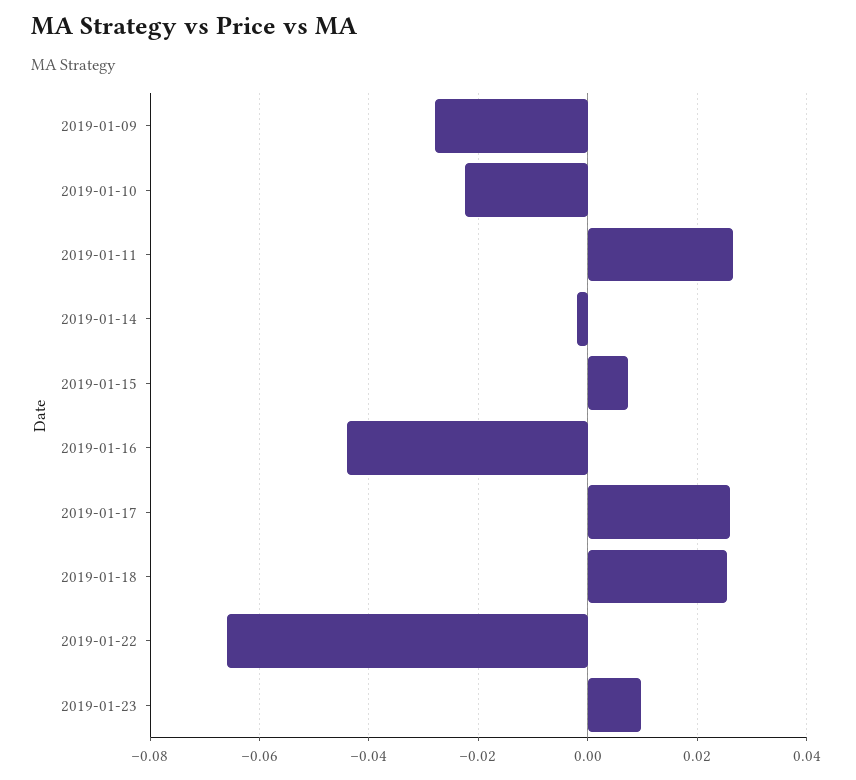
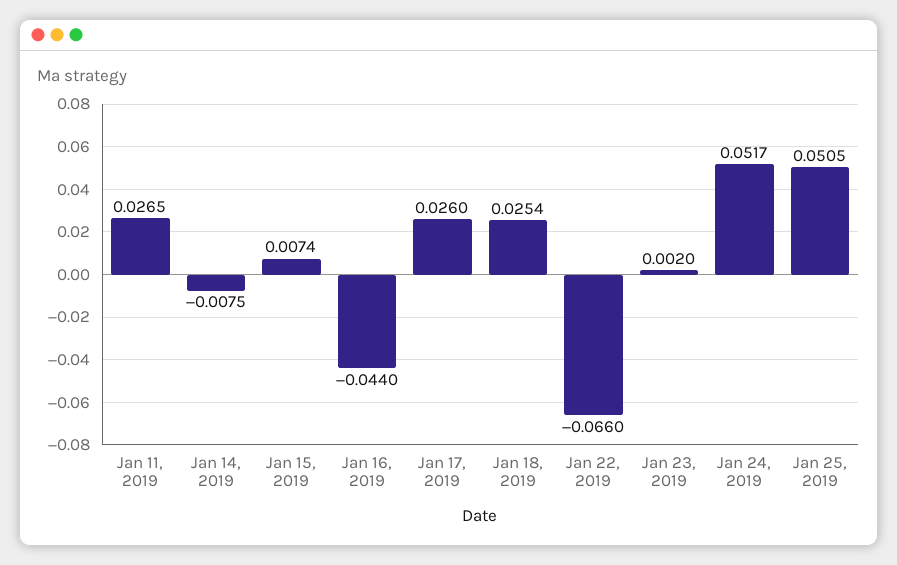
2019-01-09: -0.028 -> none
2019-01-10: -0.022 -> none
2019-01-14: -0.002 -> -0.0075
2019-01-23: 0.01 -> 0.002
Jan 24, 2019: none -> 0.0517
Jan 25, 2019: none -> 0.0505

